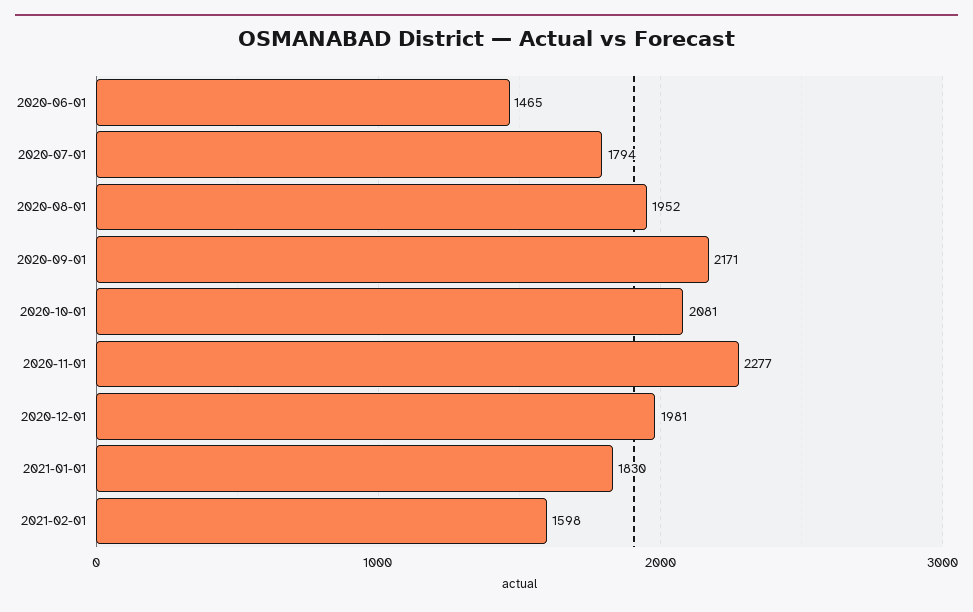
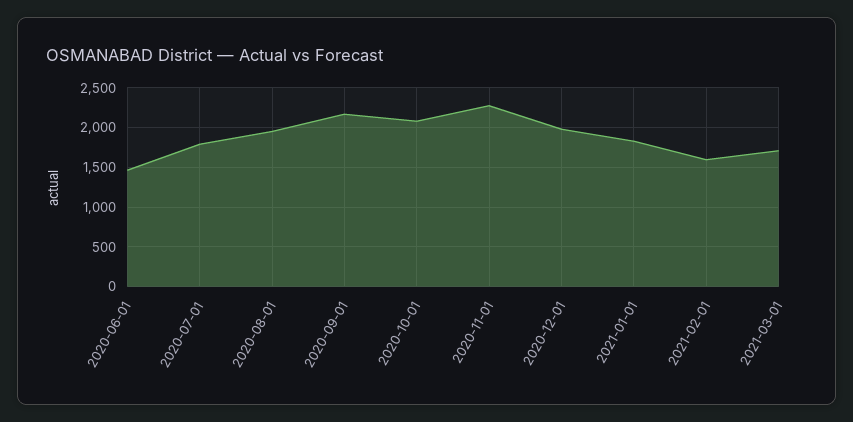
2021-03-01: none -> 1700

